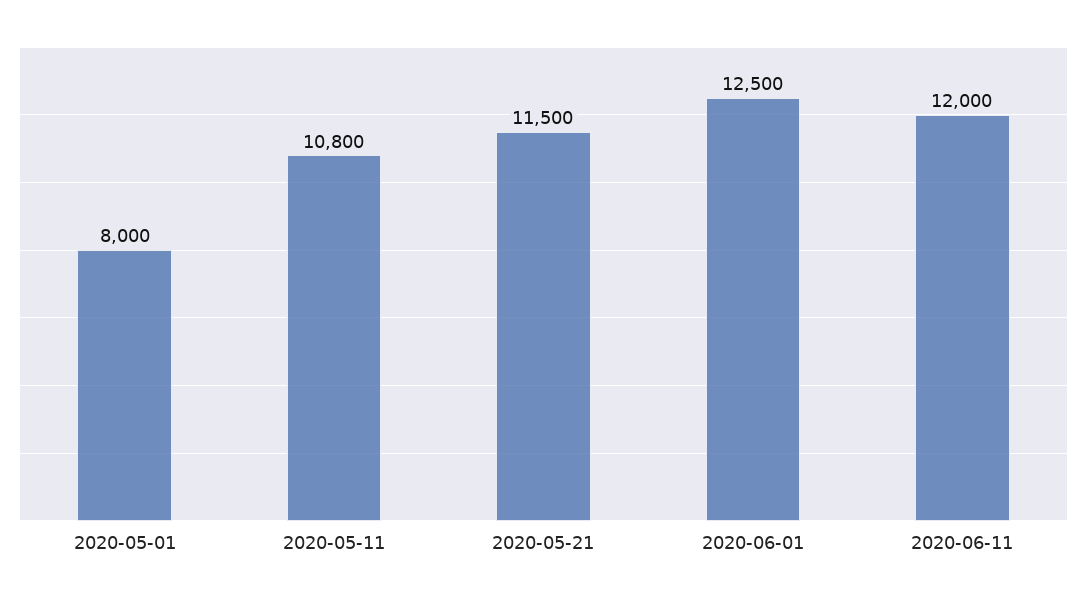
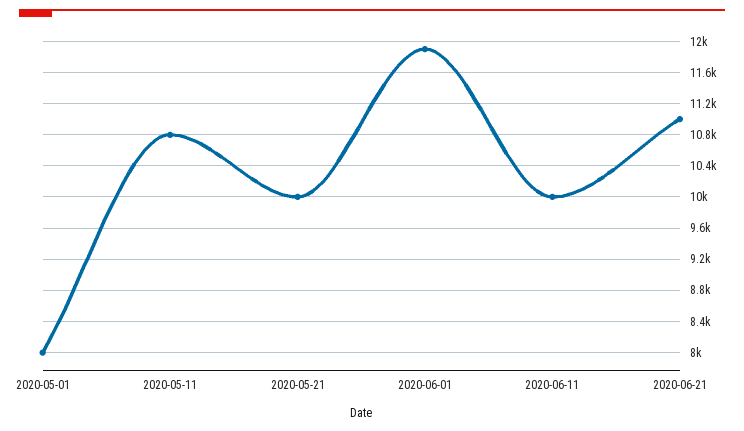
2020-05-21: 11500 -> 10000
2020-06-01: 12500 -> 11900
2020-06-11: 12000 -> 10000
2020-06-21: none -> 11000

